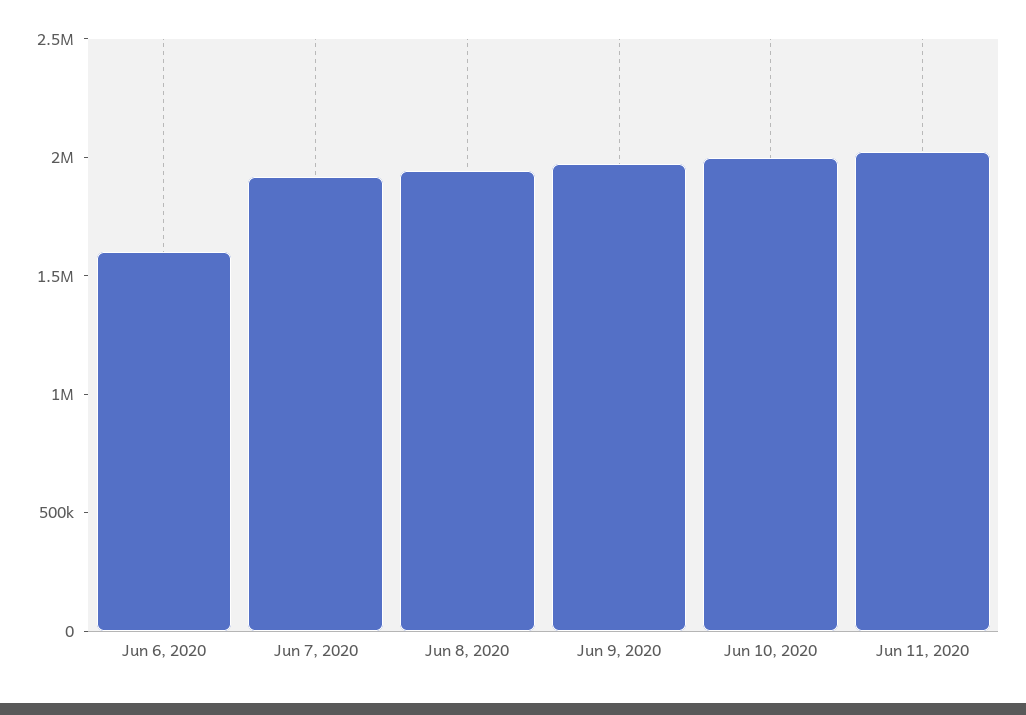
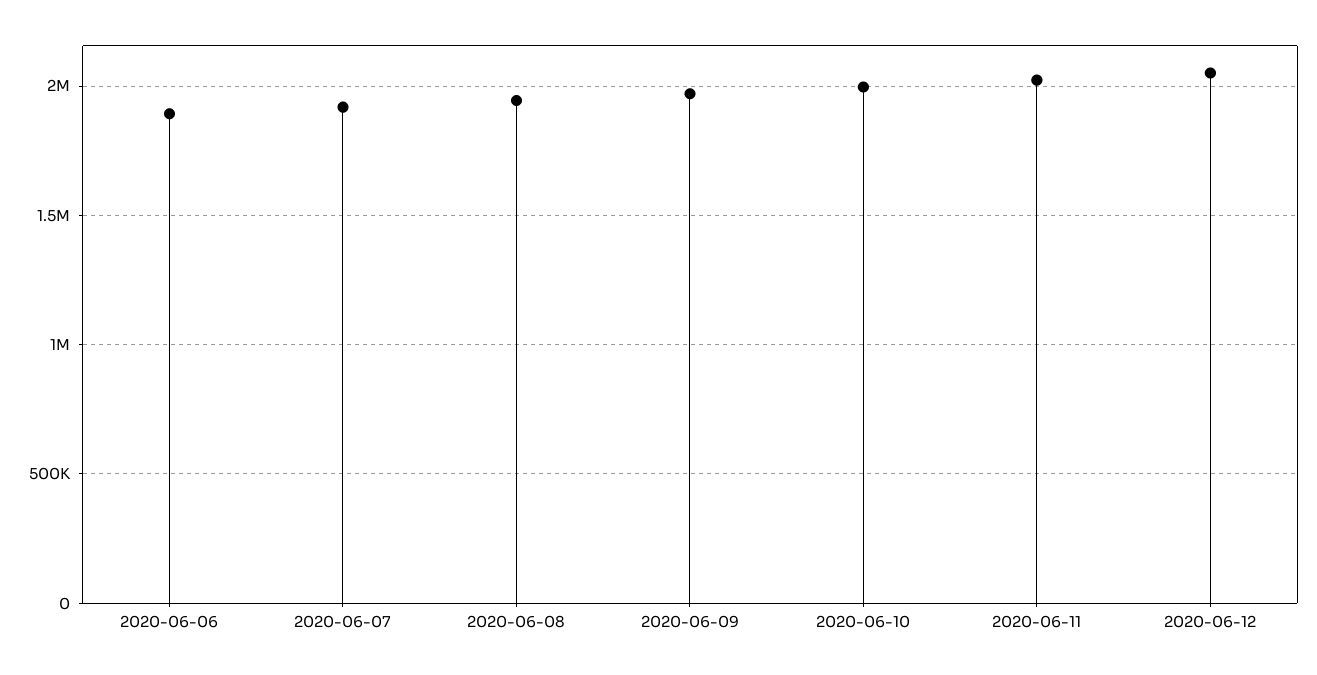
Jun 6, 2020: 1600000 -> 1900000
2020-06-12: none -> 2050000

